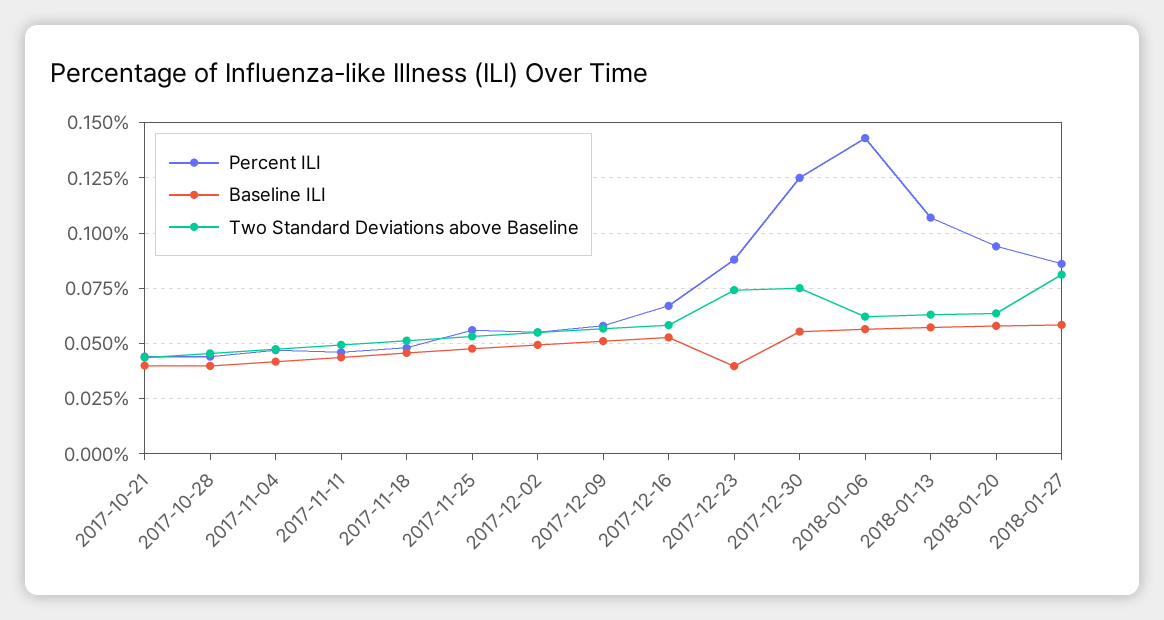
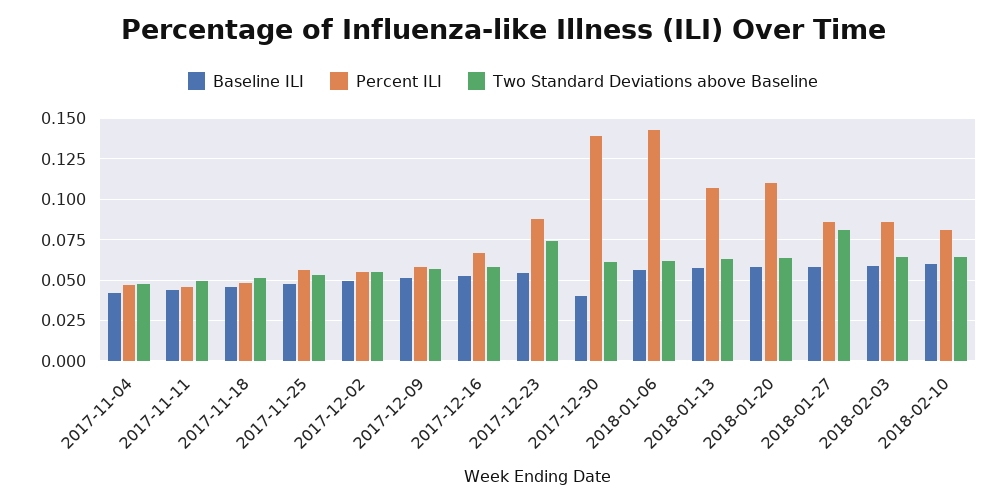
Percent ILI, 2017-10-21: 0.045 -> none
Baseline ILI, 2017-10-21: 0.04 -> none
Two Standard Deviations above Baseline, 2017-10-21: 0.045 -> none
Percent ILI, 2017-10-28: 0.045 -> none
Baseline ILI, 2017-10-28: 0.04 -> none
Two Standard Deviations above Baseline, 2017-10-28: 0.045 -> none
Baseline ILI, 2017-12-23: 0.04 -> 0.055
Percent ILI, 2017-12-30: 0.125 -> 0.14
Baseline ILI, 2017-12-30: 0.055 -> 0.04
Two Standard Deviations above Baseline, 2017-12-30: 0.075 -> 0.06
Percent ILI, 2018-01-20: 0.095 -> 0.11
Baseline ILI, 2018-02-03: none -> 0.06
Percent ILI, 2018-02-03: none -> 0.085
Two Standard Deviations above Baseline, 2018-02-03: none -> 0.065
Baseline ILI, 2018-02-10: none -> 0.06
Percent ILI, 2018-02-10: none -> 0.08
Two Standard Deviations above Baseline, 2018-02-10: none -> 0.065

